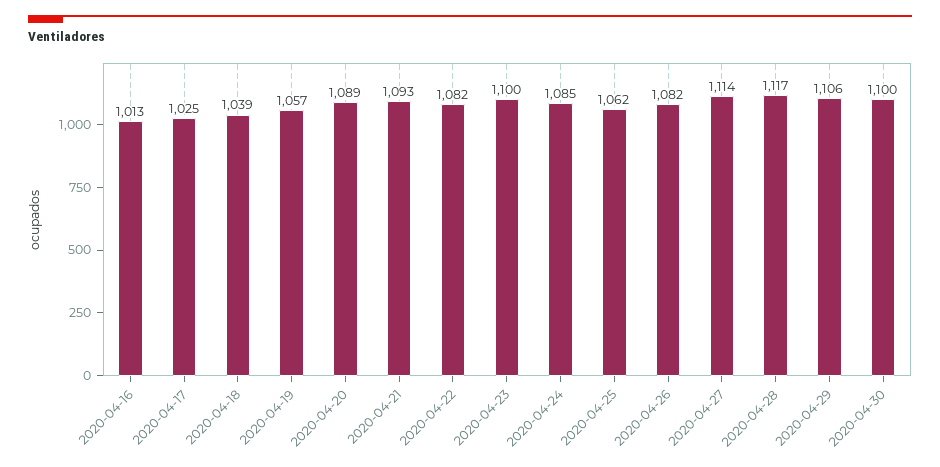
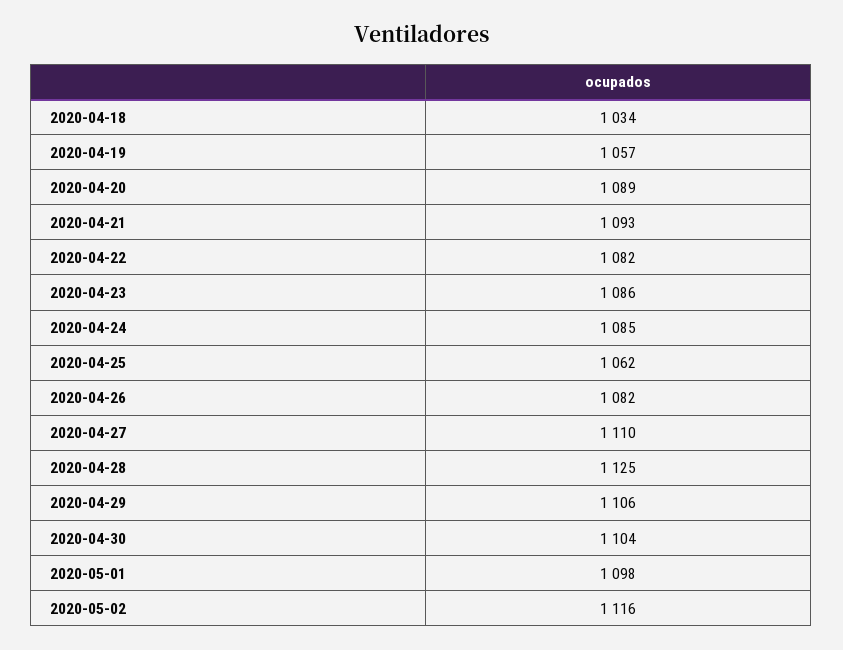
2020-04-16: 1013 -> none
2020-04-17: 1025 -> none
2020-04-18: 1039 -> 1034
2020-04-23: 1100 -> 1086
2020-04-27: 1114 -> 1110
2020-04-28: 1117 -> 1125
2020-04-30: 1100 -> 1104
2020-05-01: none -> 1098
2020-05-02: none -> 1116

